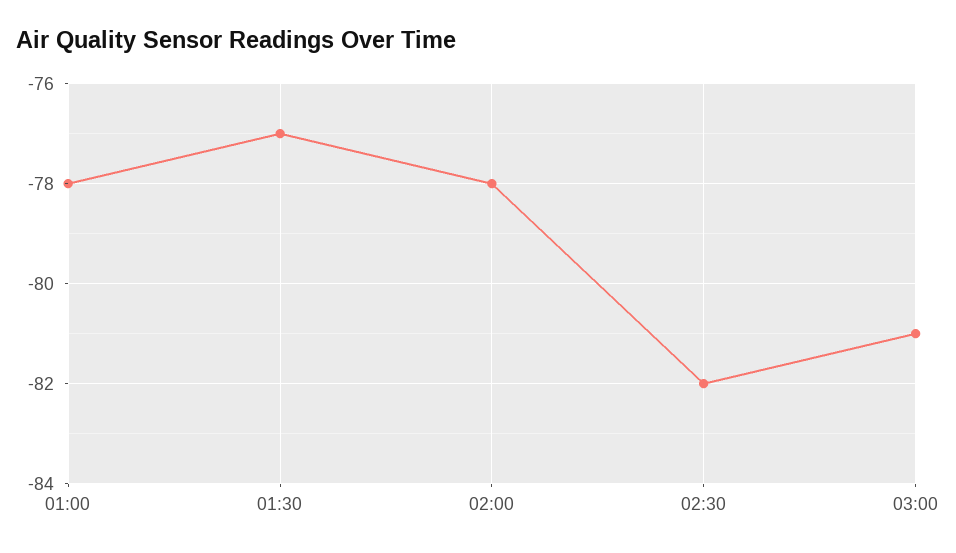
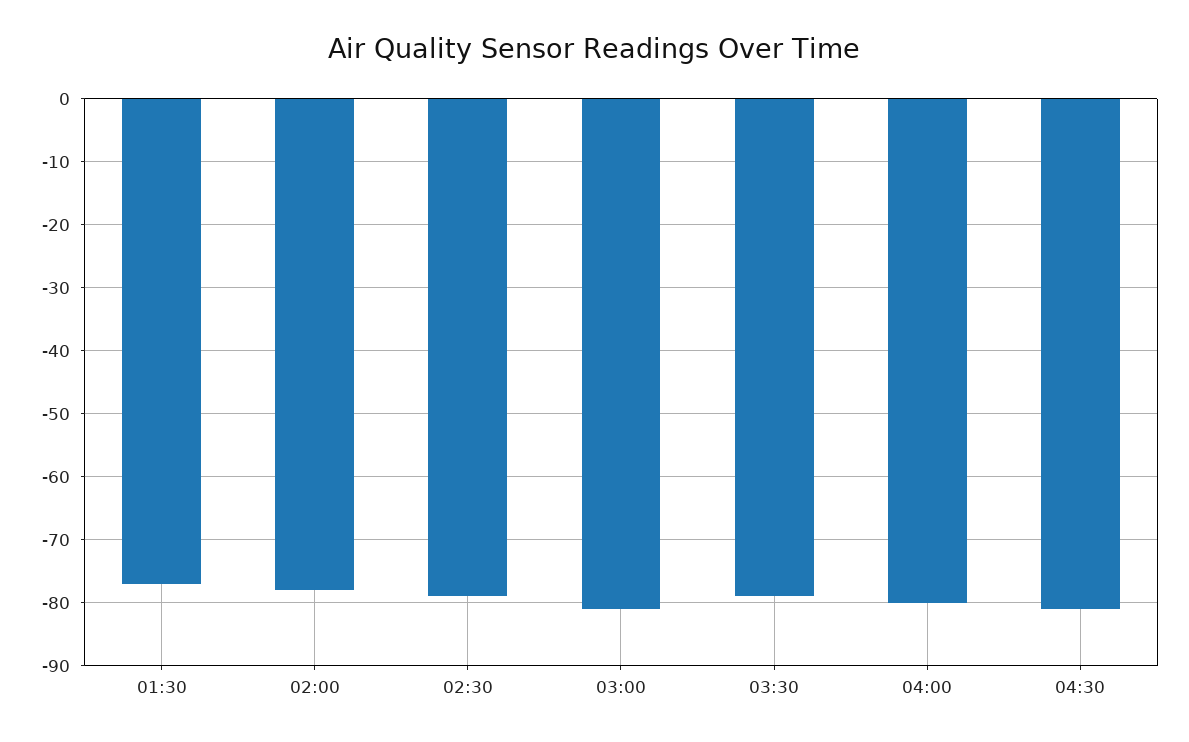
01:00: -78 -> none
02:30: -82 -> -79
03:30: none -> -79
04:00: none -> -80
04:30: none -> -81

